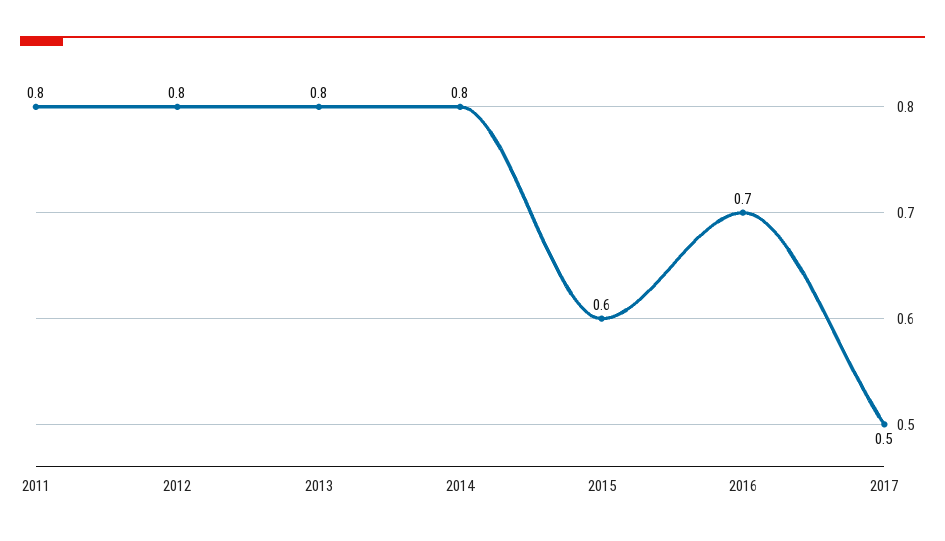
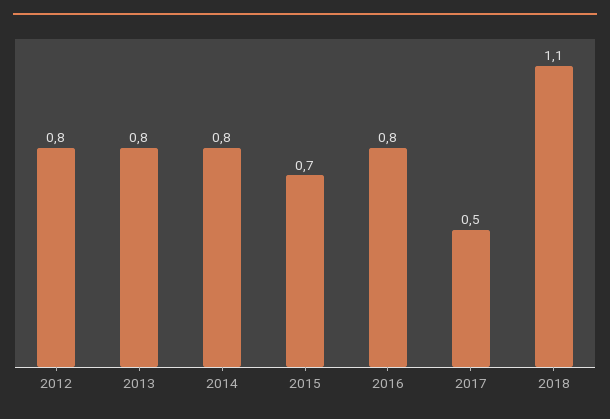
2011: 0.8 -> none
2015: 0.6 -> 0.7
2016: 0.7 -> 0.8
2018: none -> 1.1

